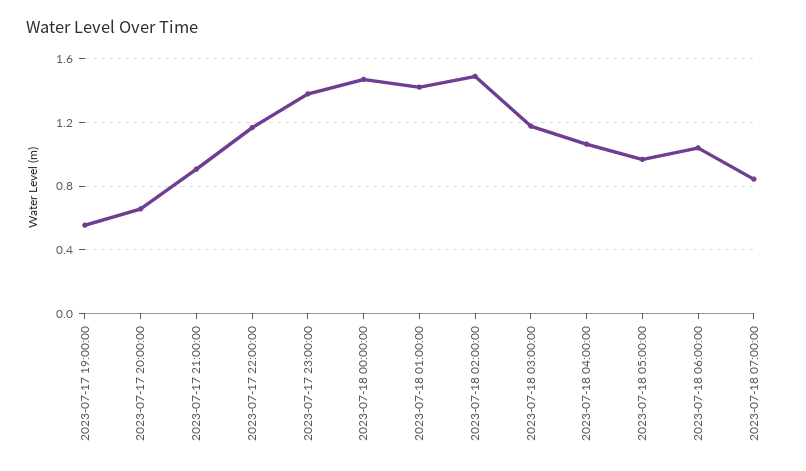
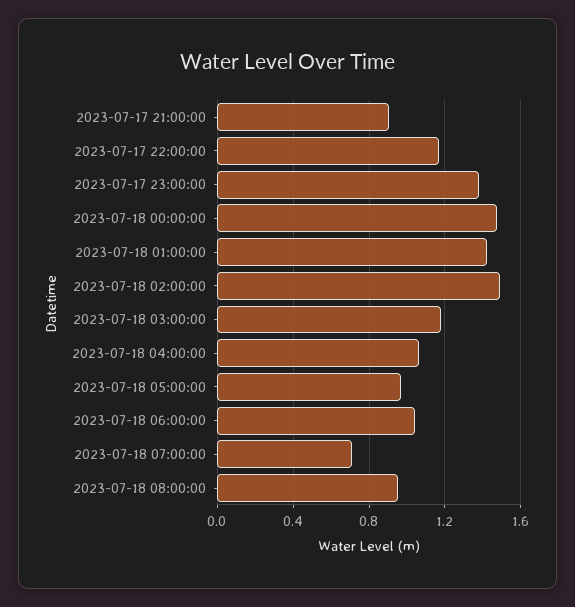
2023-07-17 19:00:00: 0.55 -> none
2023-07-17 20:00:00: 0.65 -> none
2023-07-18 07:00:00: 0.85 -> 0.7
2023-07-18 08:00:00: none -> 0.95

